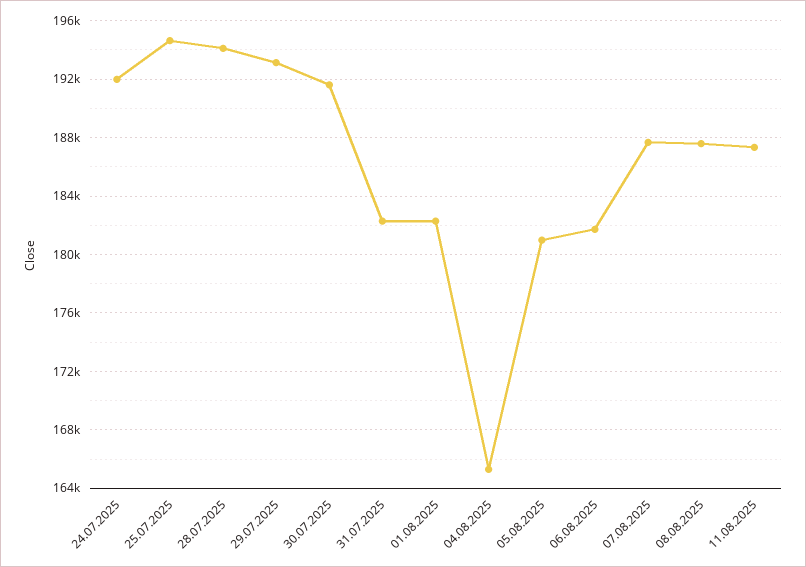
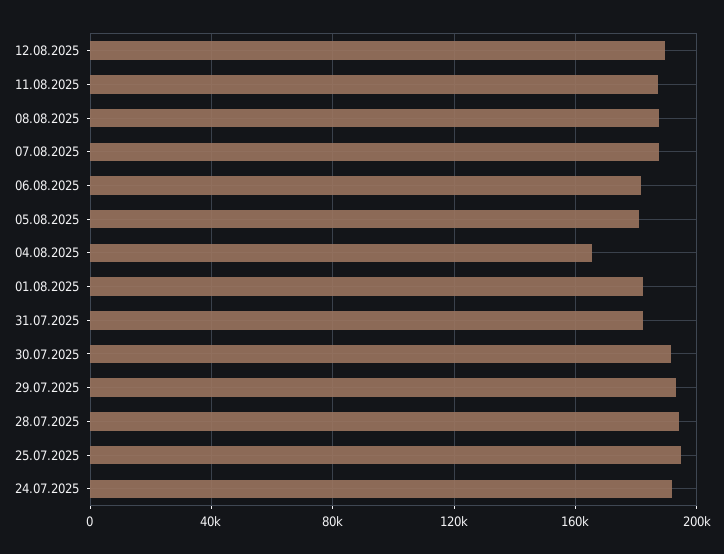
12.08.2025: none -> 190000

